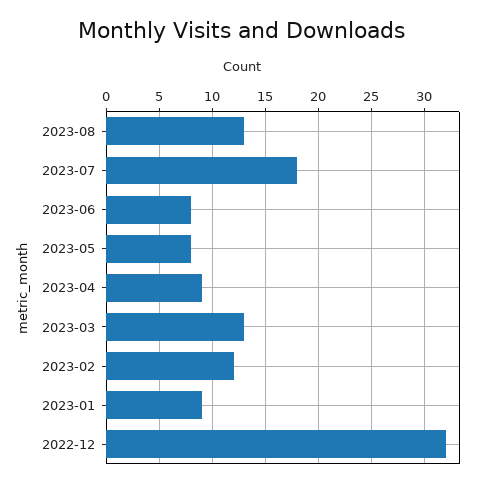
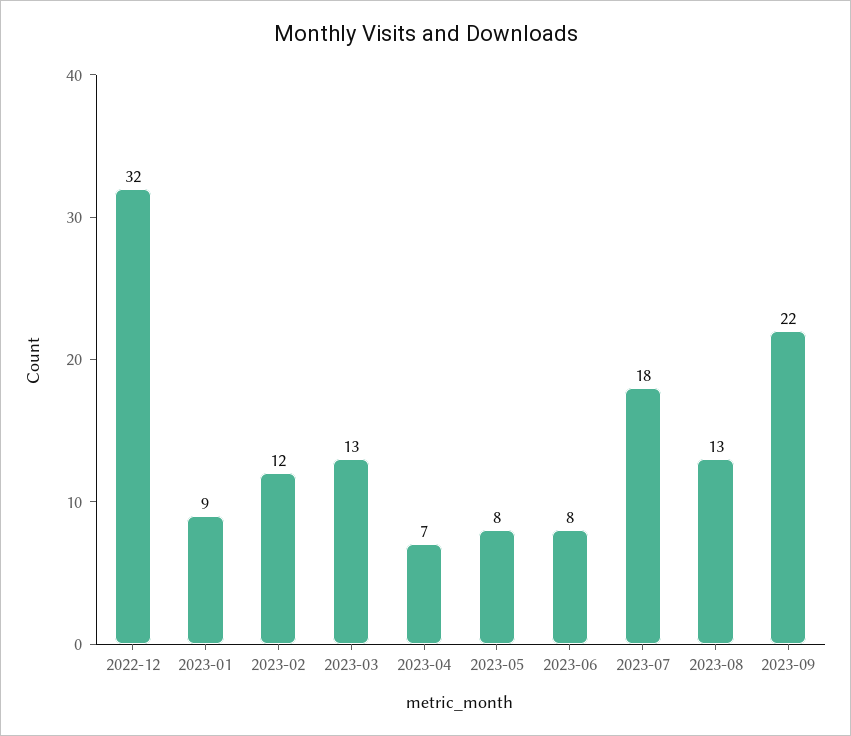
2023-04: 9 -> 7
2023-09: none -> 22

